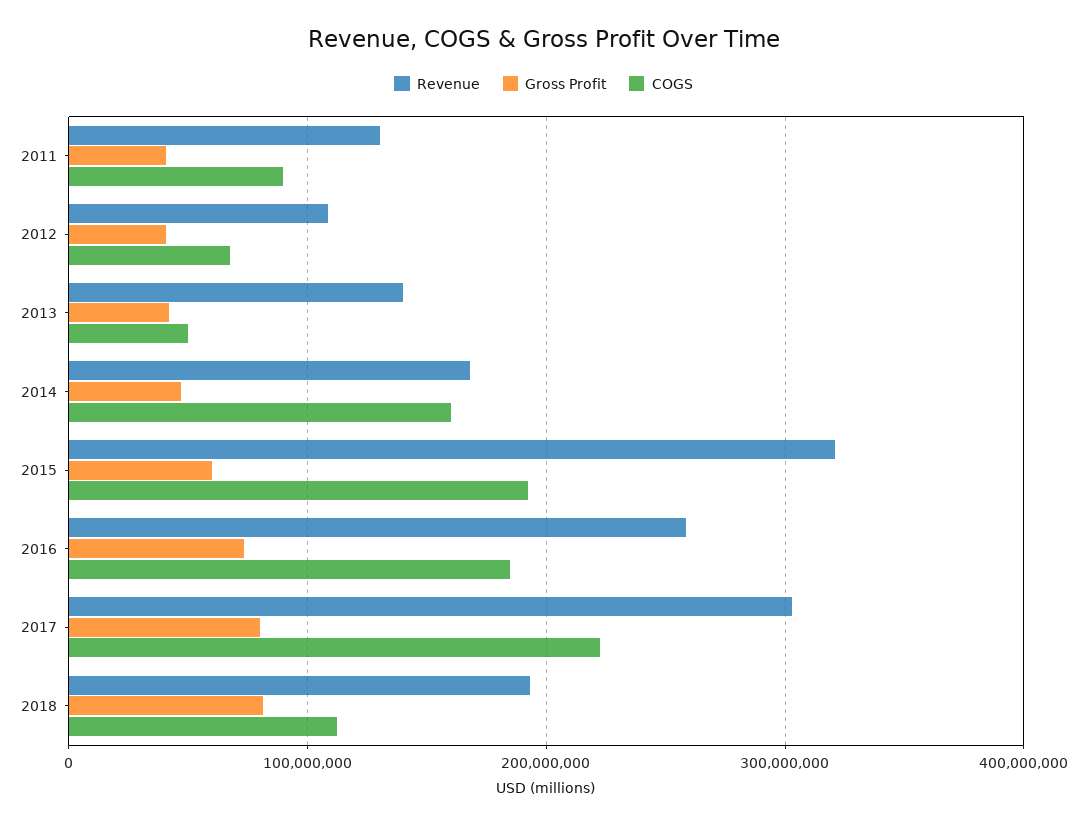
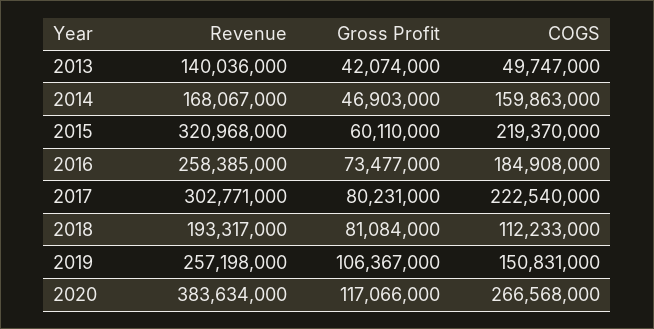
Revenue, 2011: 130000000 -> none
Gross Profit, 2011: 40000000 -> none
COGS, 2011: 90000000 -> none
Revenue, 2012: 110000000 -> none
Gross Profit, 2012: 40000000 -> none
COGS, 2012: 70000000 -> none
COGS, 2015: 190000000 -> 219370000
Revenue, 2019: none -> 257198000
Gross Profit, 2019: none -> 106367000
COGS, 2019: none -> 150831000
Revenue, 2020: none -> 383634000
Gross Profit, 2020: none -> 117066000
COGS, 2020: none -> 266568000

